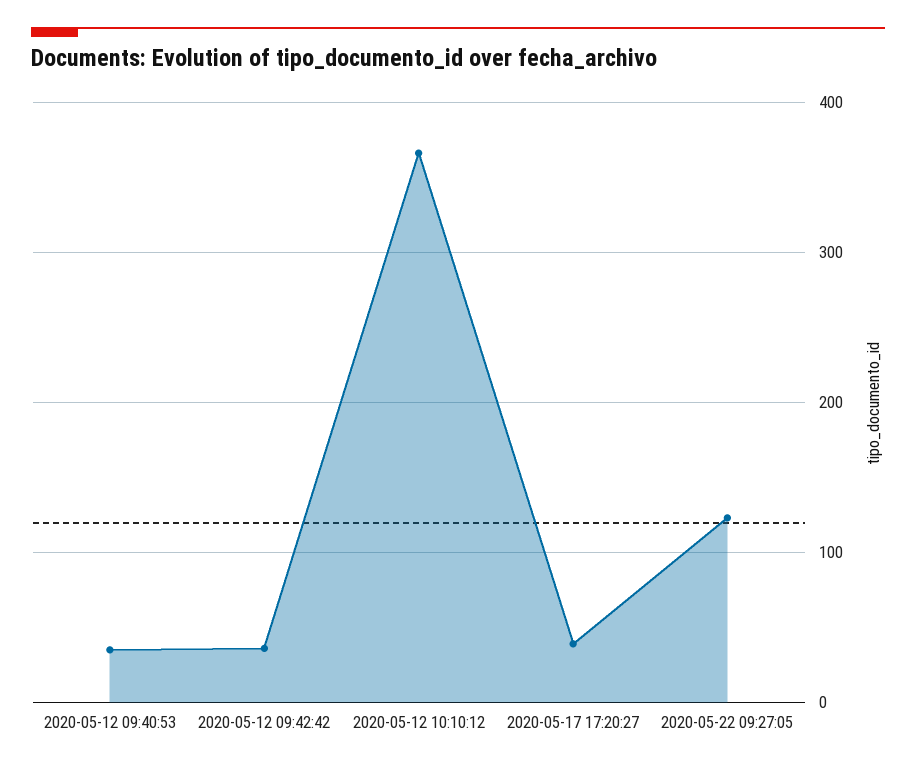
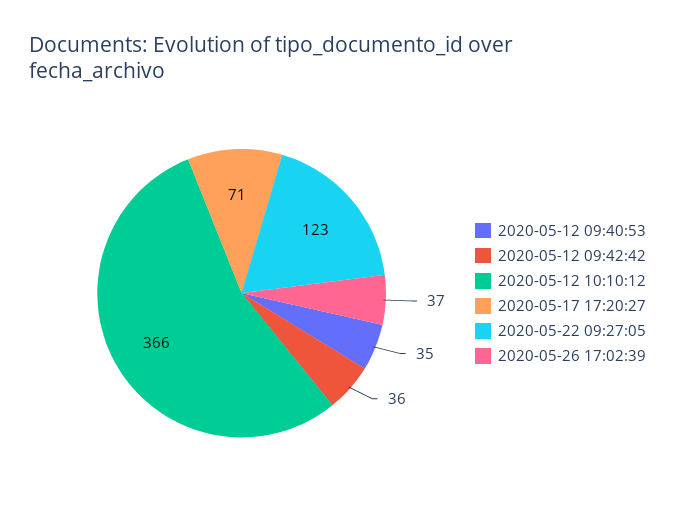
2020-05-17 17:20:27: 40 -> 71
2020-05-26 17:02:39: none -> 37

